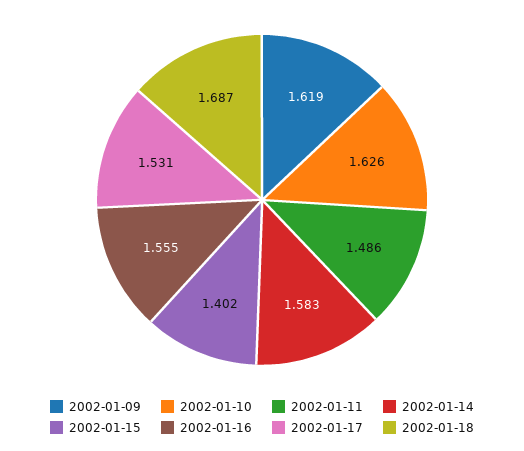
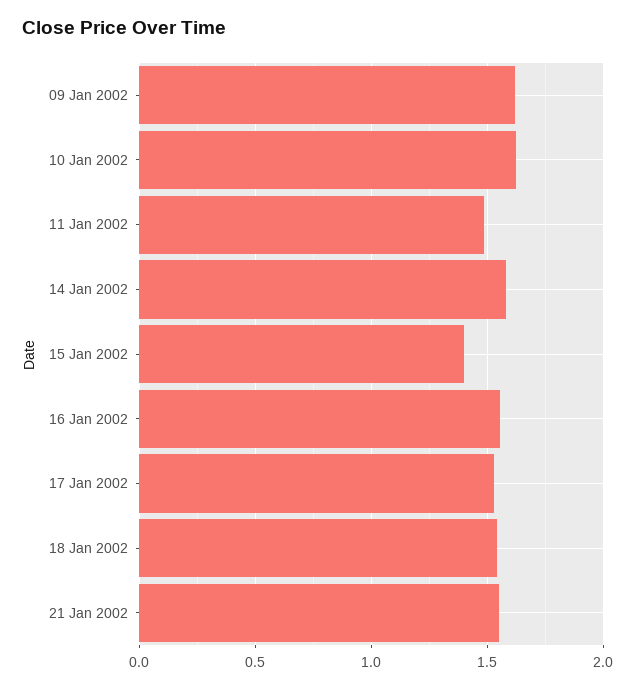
2002-01-18: 1.687 -> 1.55
21 Jan 2002: none -> 1.55

